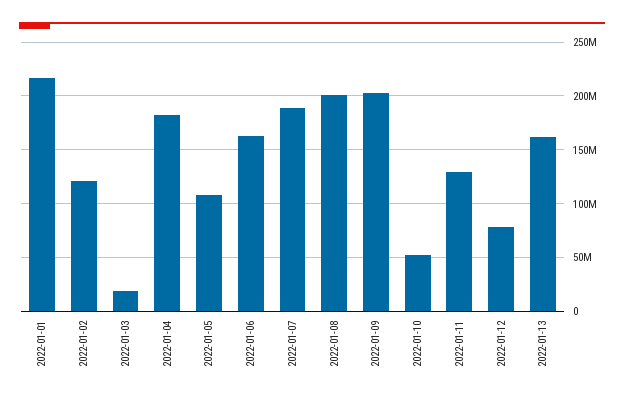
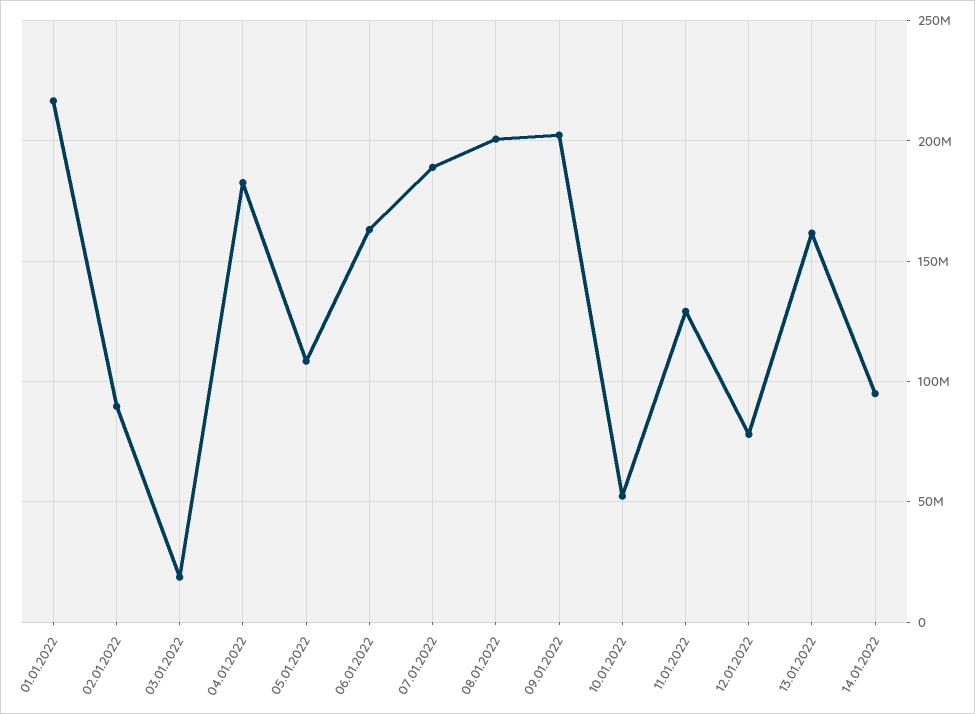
2022-01-02: 120000000 -> 90000000
14.01.2022: none -> 95000000

